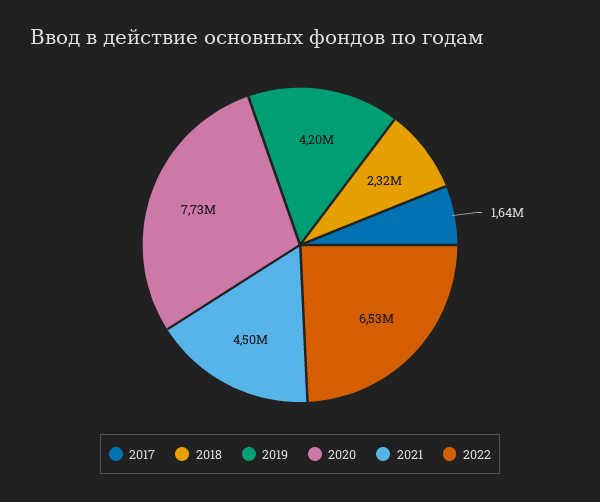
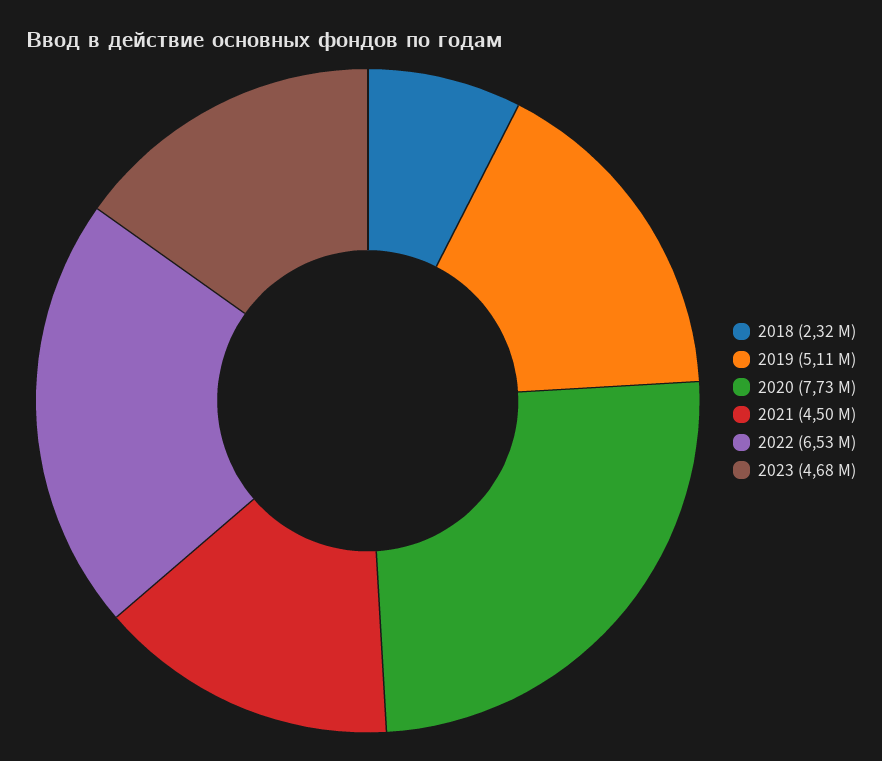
2017: 1640000 -> none
2019: 4200000 -> 5110000
2023: none -> 4680000

